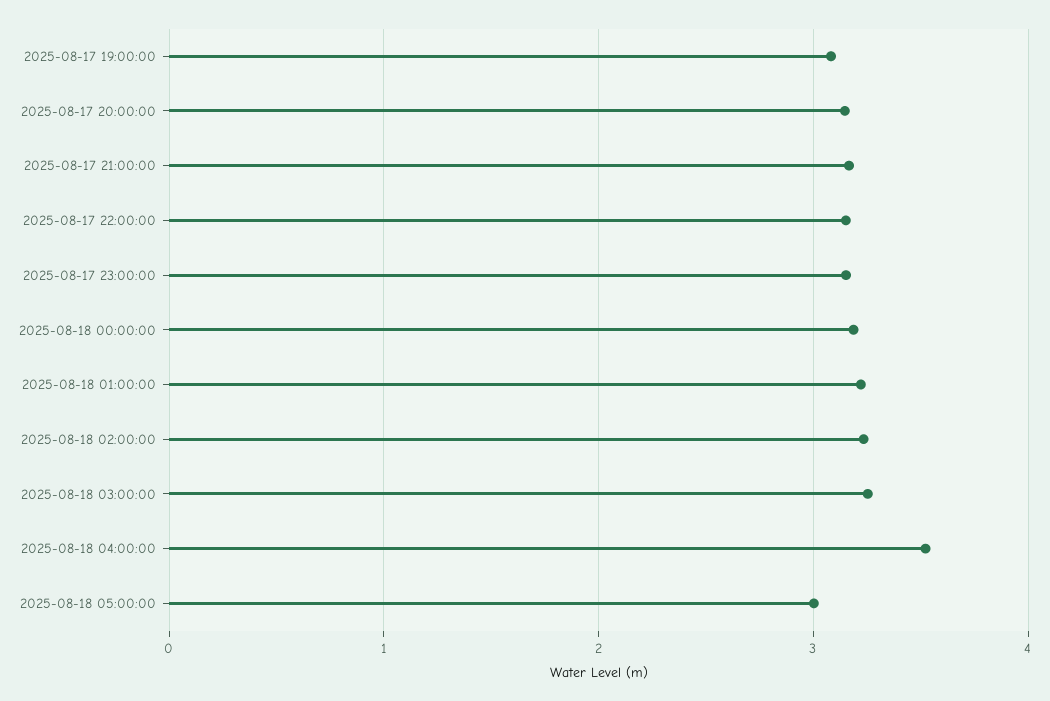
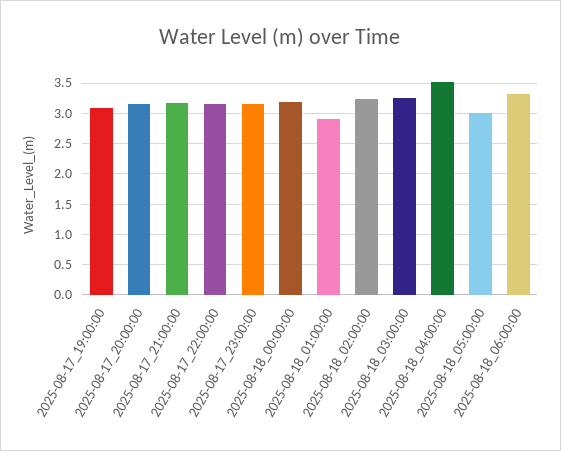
2025-08-18 01:00:00: 3.2 -> 2.9
2025-08-18_06:00:00: none -> 3.3

